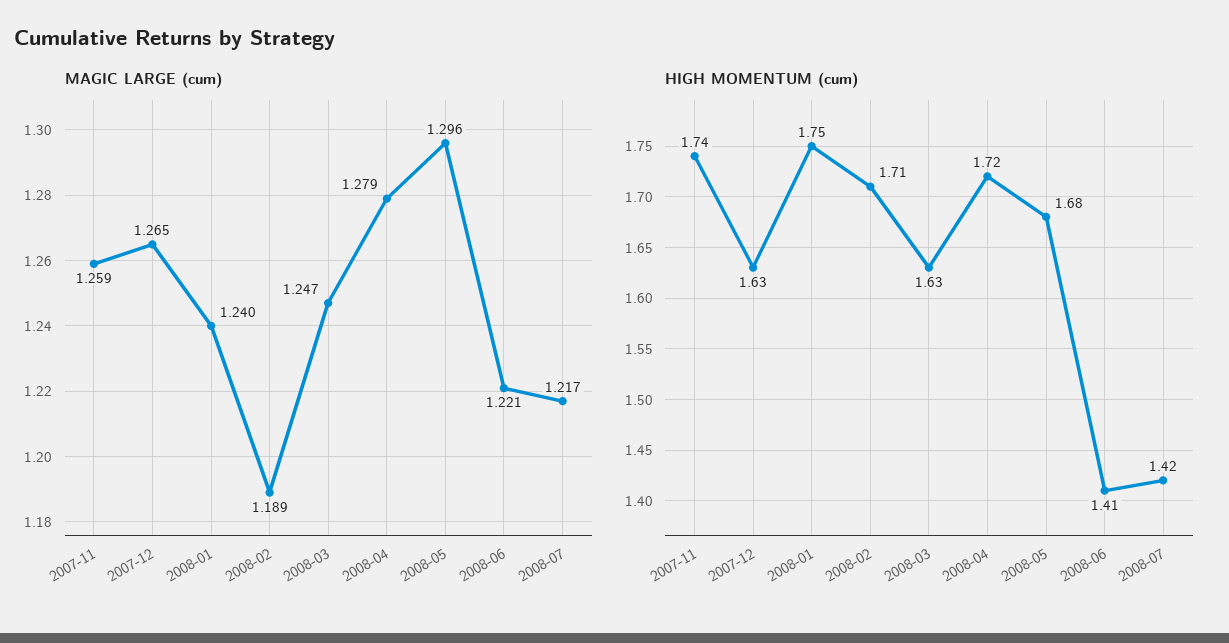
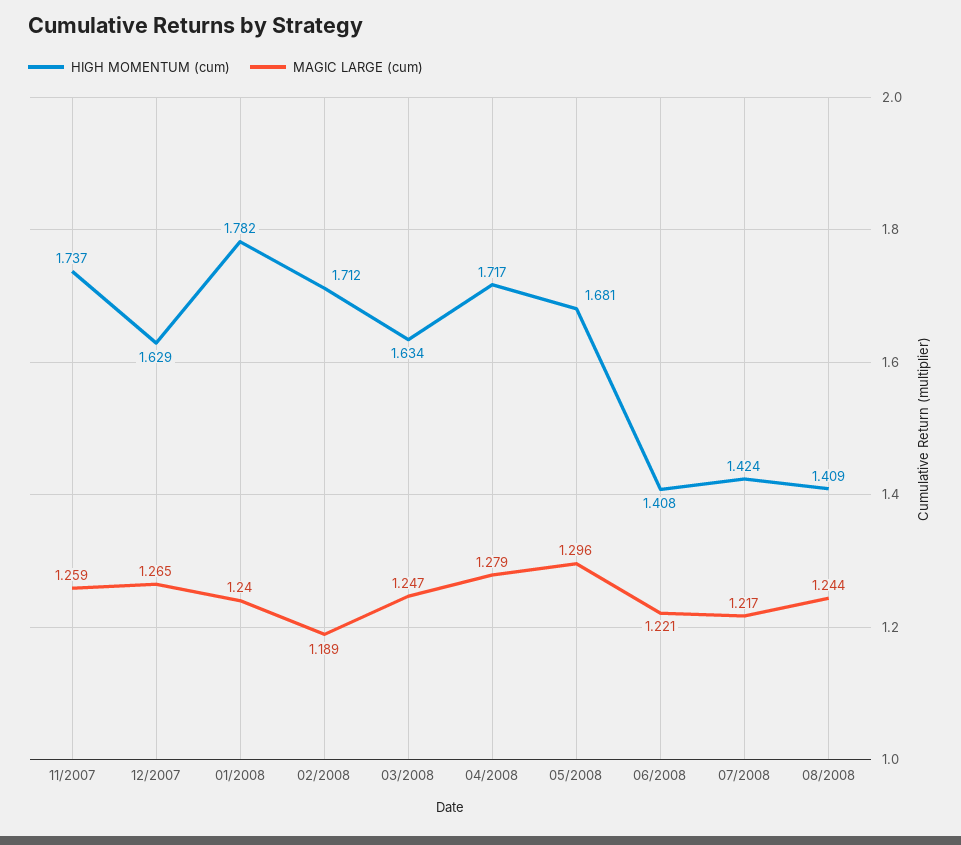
HIGH MOMENTUM (cum), 2008-01: 1.75 -> 1.782
HIGH MOMENTUM (cum), 08/2008: none -> 1.409
MAGIC LARGE (cum), 08/2008: none -> 1.244

